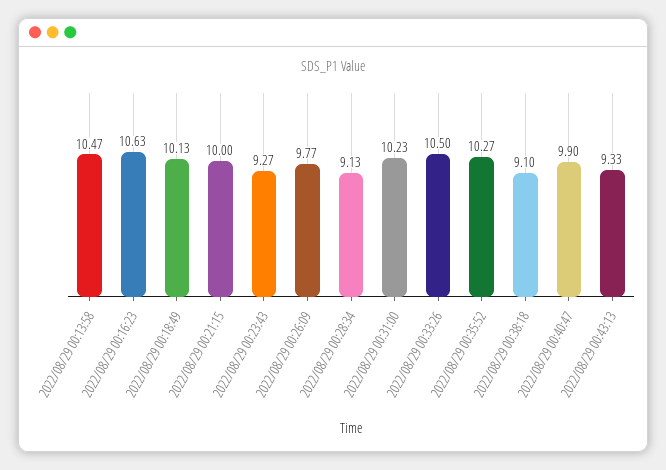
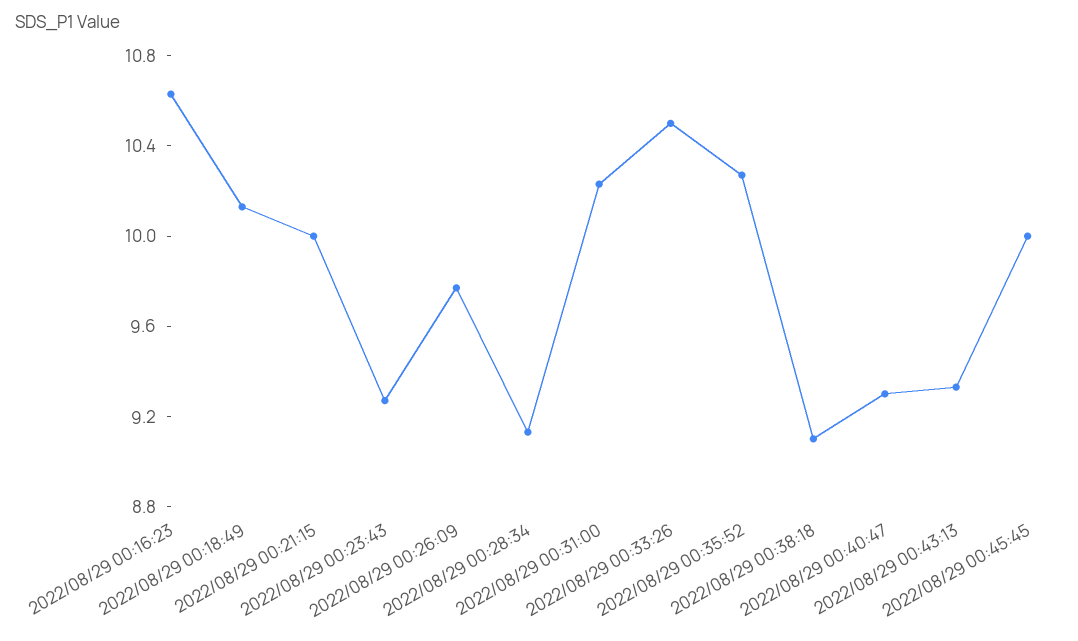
2022/08/29 00:13:58: 10.47 -> none
2022/08/29 00:40:47: 9.9 -> 9.3
2022/08/29 00:45:45: none -> 10

